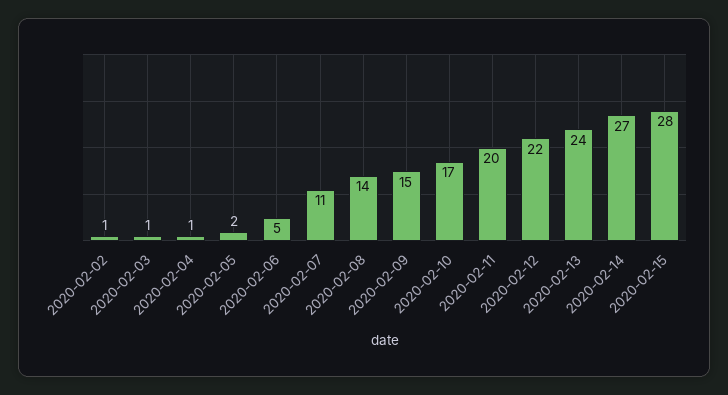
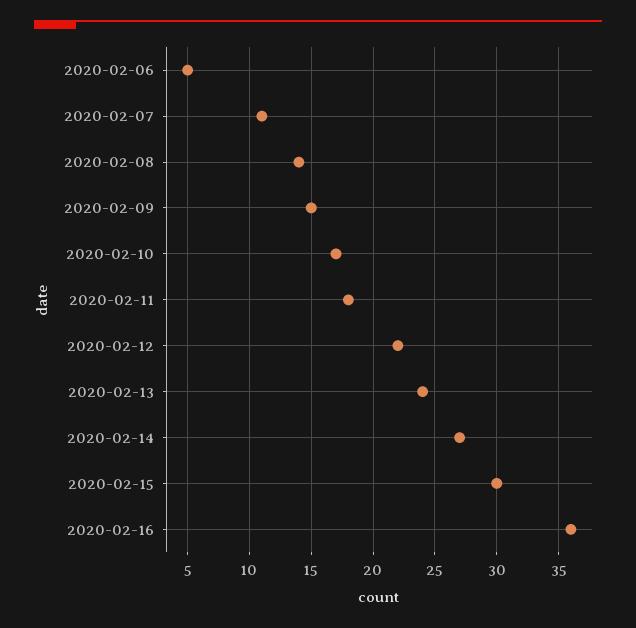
2020-02-02: 1 -> none
2020-02-03: 1 -> none
2020-02-04: 1 -> none
2020-02-05: 2 -> none
2020-02-11: 20 -> 18
2020-02-15: 28 -> 30
2020-02-16: none -> 36

